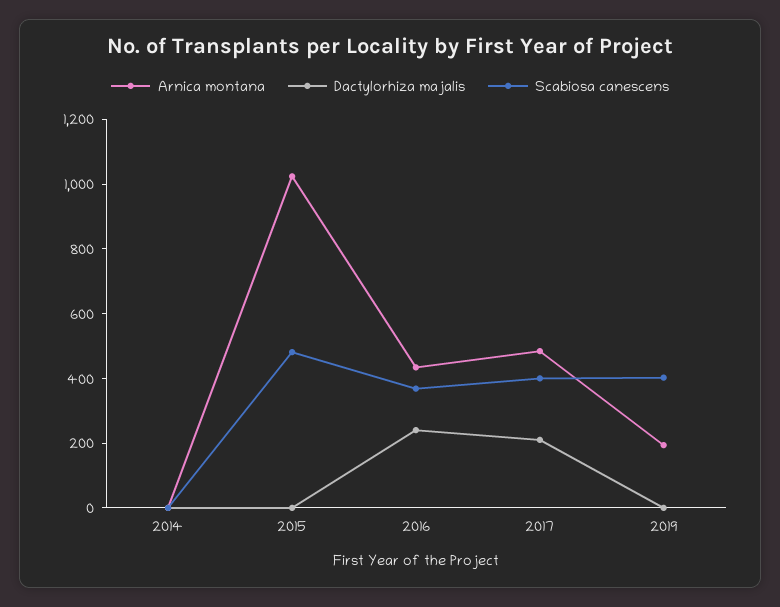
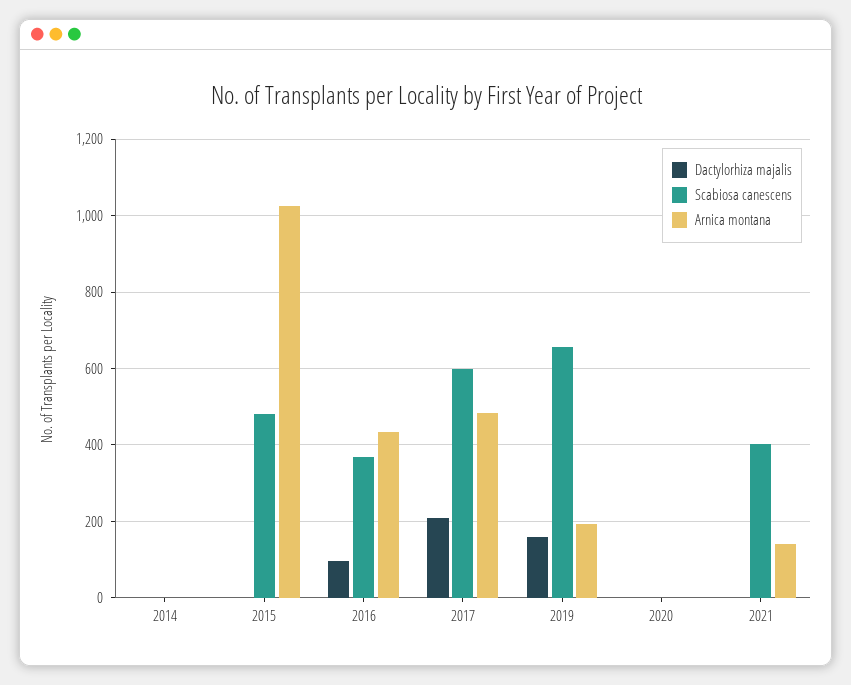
Dactylorhiza majalis, 2016: 250 -> 100
Scabiosa canescens, 2017: 400 -> 600
Dactylorhiza majalis, 2019: 0 -> 160
Scabiosa canescens, 2019: 400 -> 660
Dactylorhiza majalis, 2020: none -> 0
Scabiosa canescens, 2020: none -> 0
Arnica montana, 2020: none -> 0
Dactylorhiza majalis, 2021: none -> 0
Scabiosa canescens, 2021: none -> 400
Arnica montana, 2021: none -> 140

